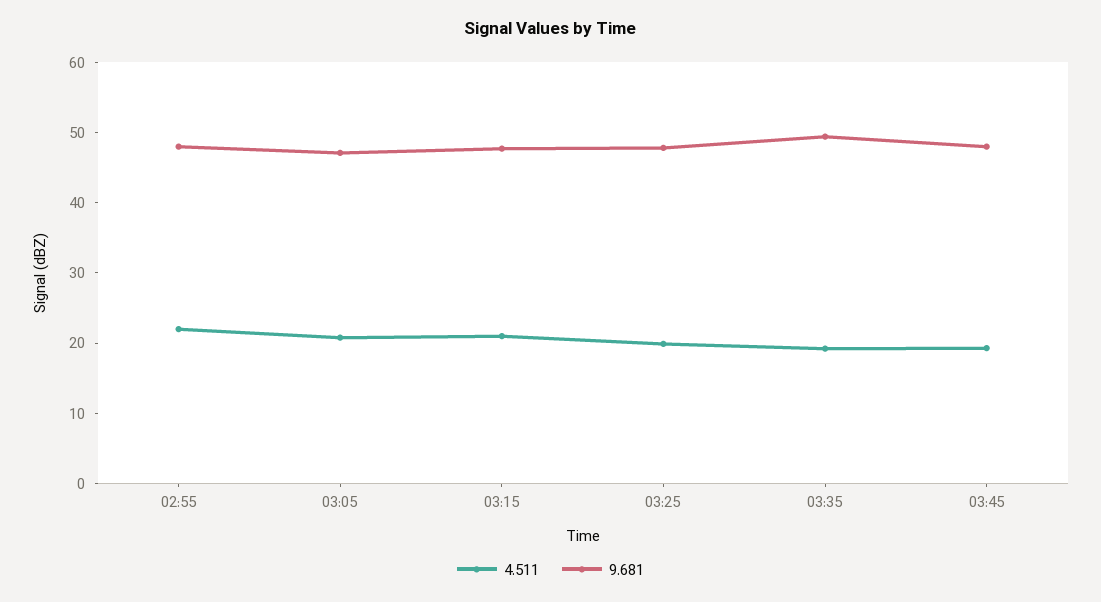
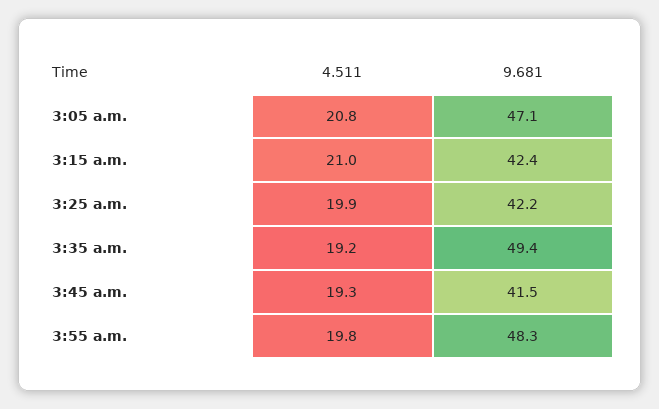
4.511, 02:55: 22 -> none
9.681, 02:55: 48 -> none
9.681, 03:15: 48 -> 42.4
9.681, 03:25: 48 -> 42.2
9.681, 03:45: 48 -> 41.5
4.511, 3:55 a.m.: none -> 19.8
9.681, 3:55 a.m.: none -> 48.3

